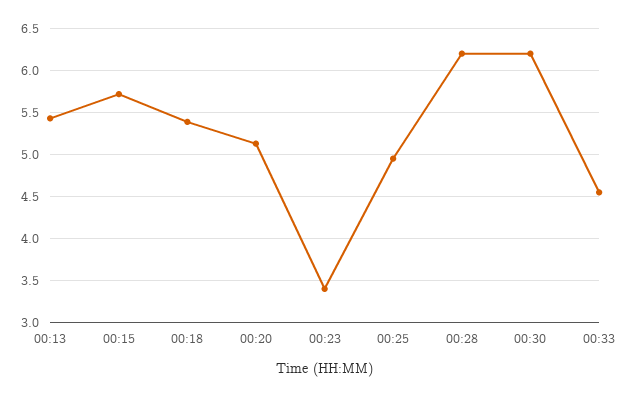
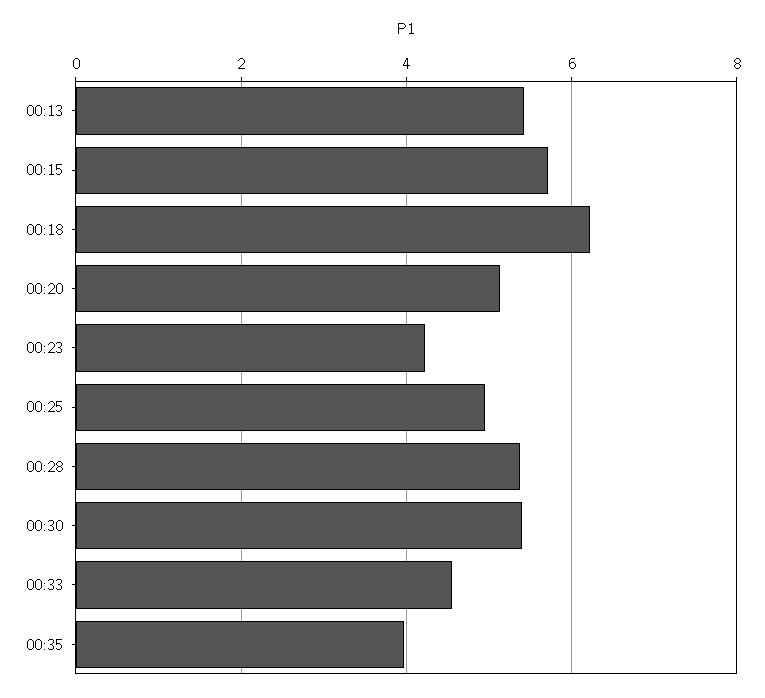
00:18: 5.4 -> 6.2
00:23: 3.4 -> 4.2
00:28: 6.2 -> 5.4
00:30: 6.2 -> 5.4
00:35: none -> 4

